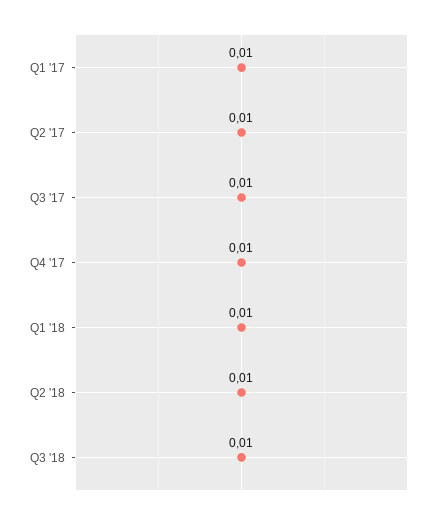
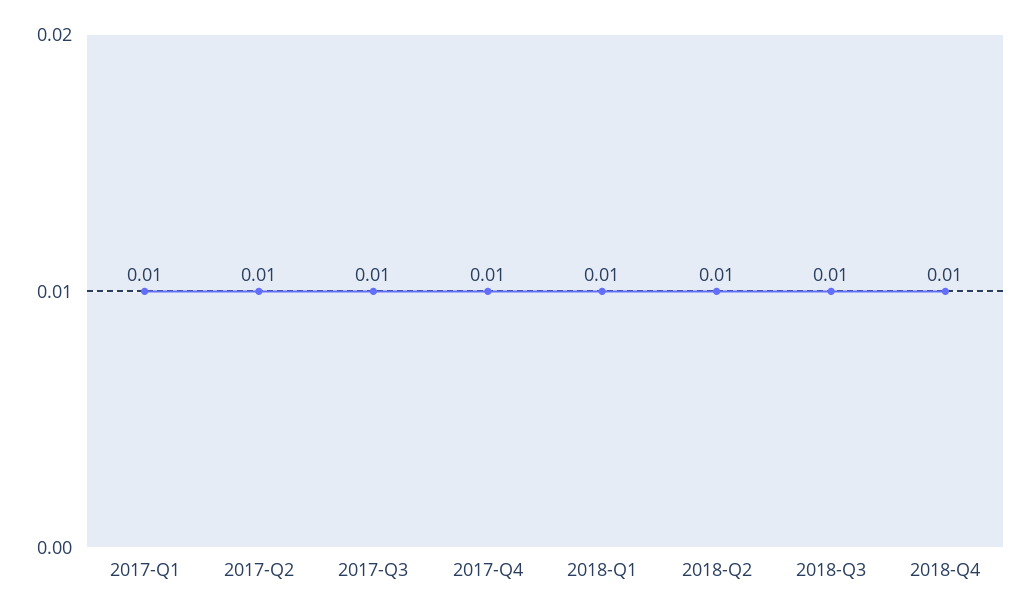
2018-Q4: none -> 0.01

